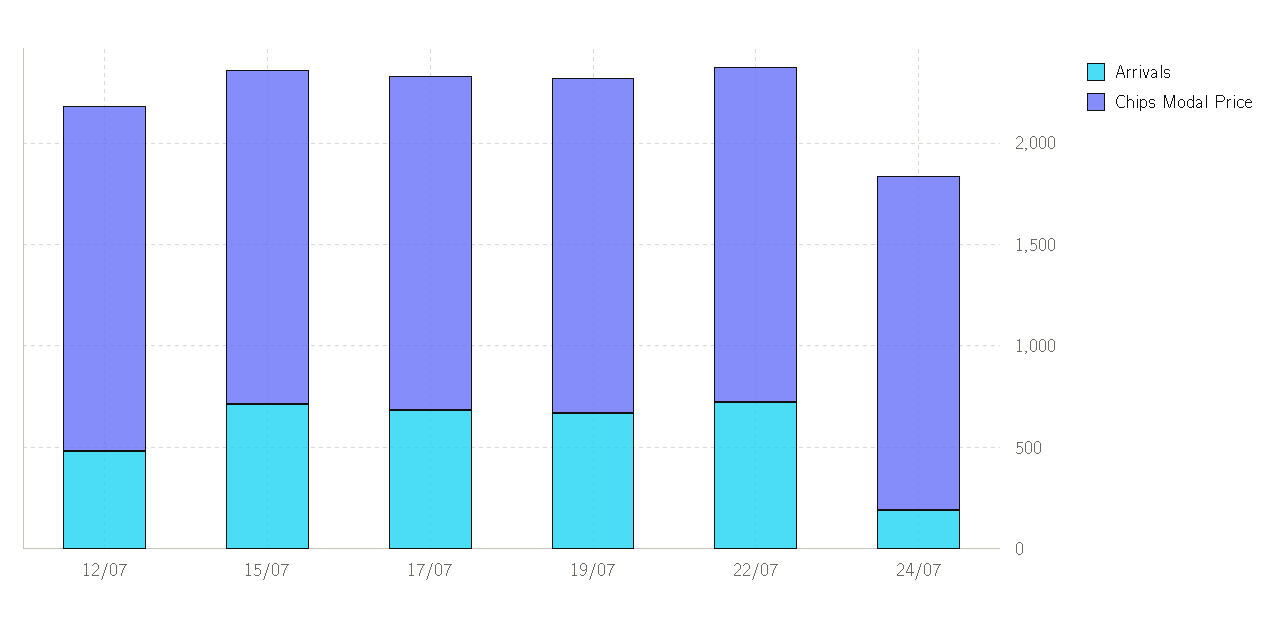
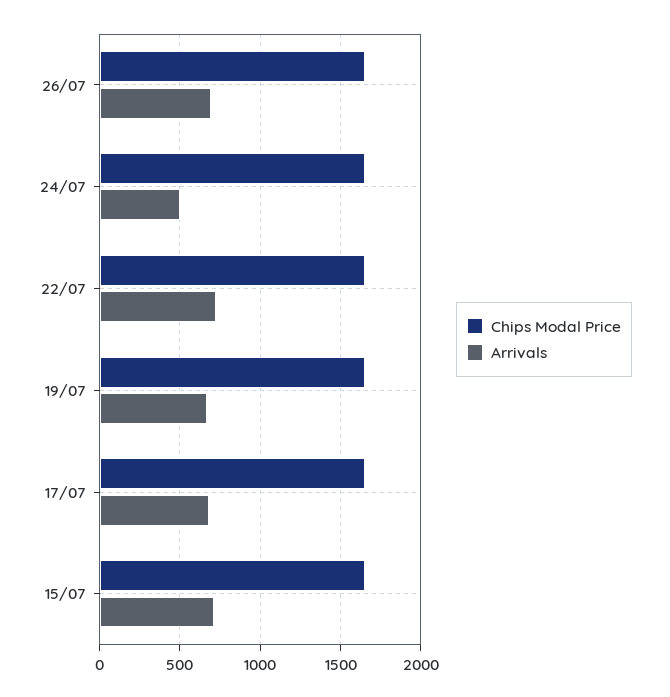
Arrivals, 12/07: 500 -> none
Chips Modal Price, 12/07: 1700 -> none
Arrivals, 24/07: 200 -> 500
Chips Modal Price, 26/07: none -> 1650
Arrivals, 26/07: none -> 700

